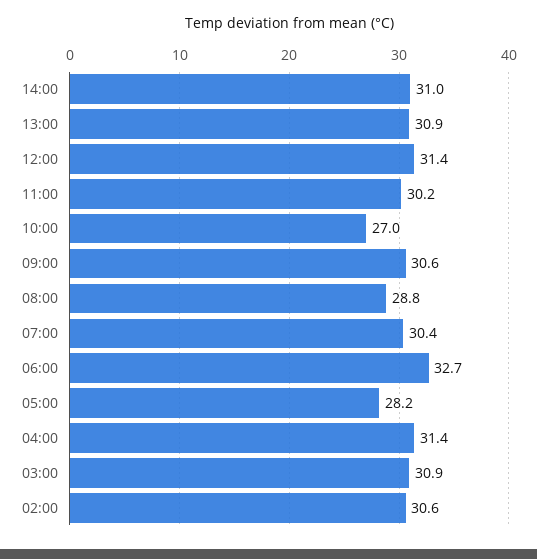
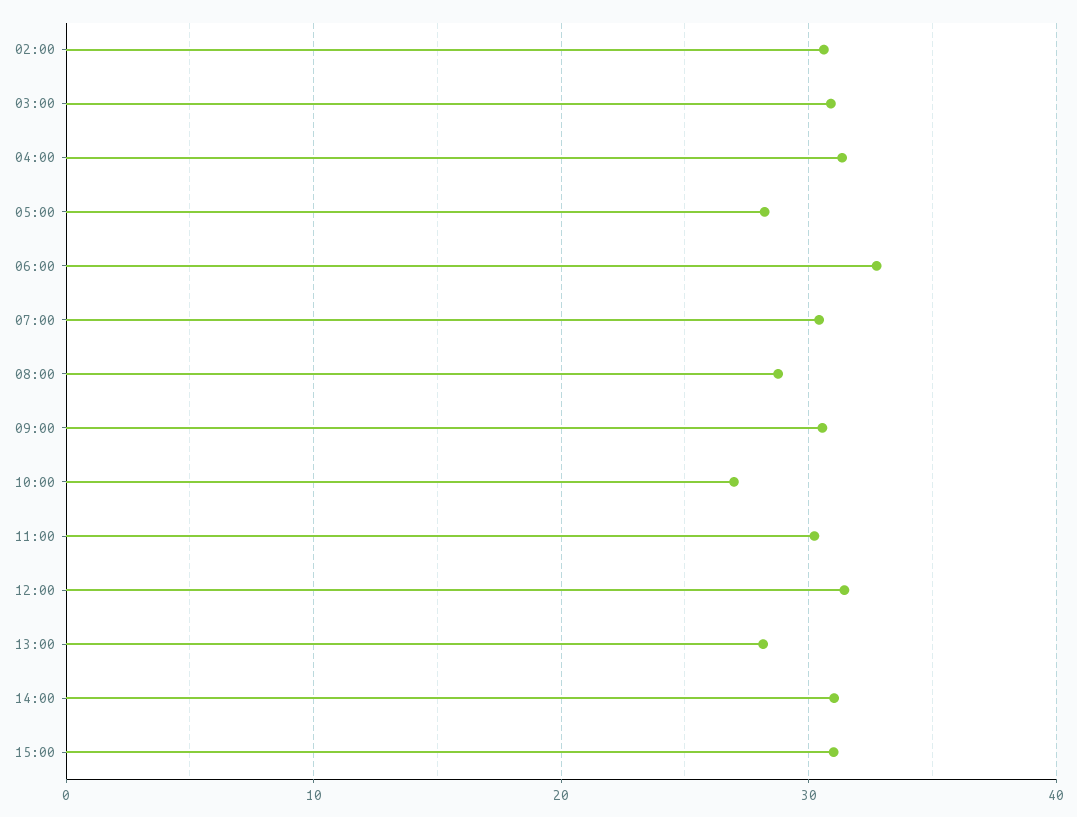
13:00: 30.9 -> 28
15:00: none -> 31

